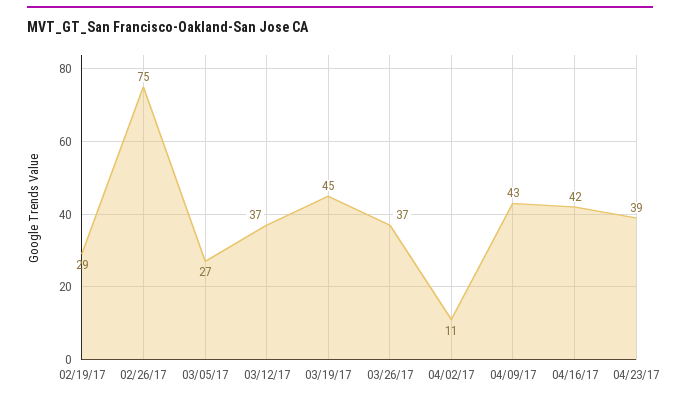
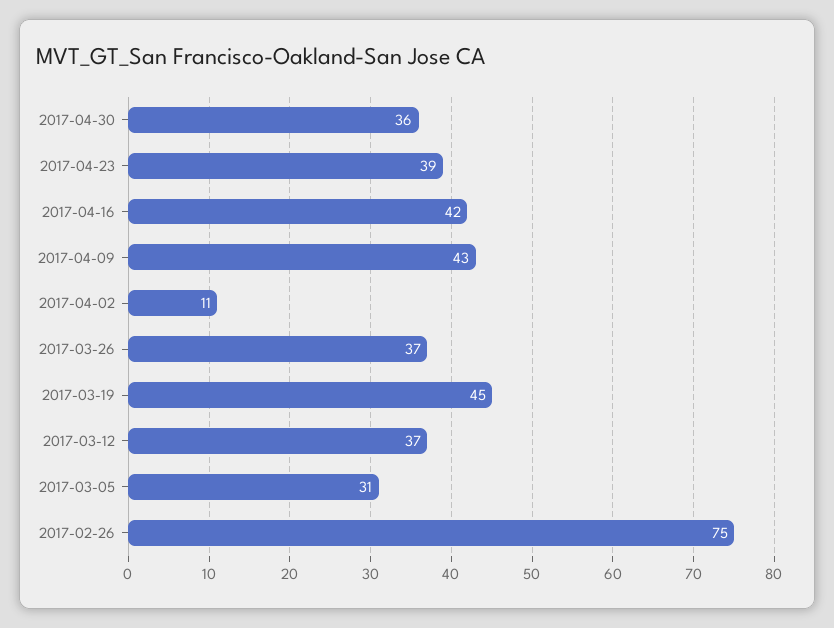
02/19/17: 29 -> none
03/05/17: 27 -> 31
2017-04-30: none -> 36

